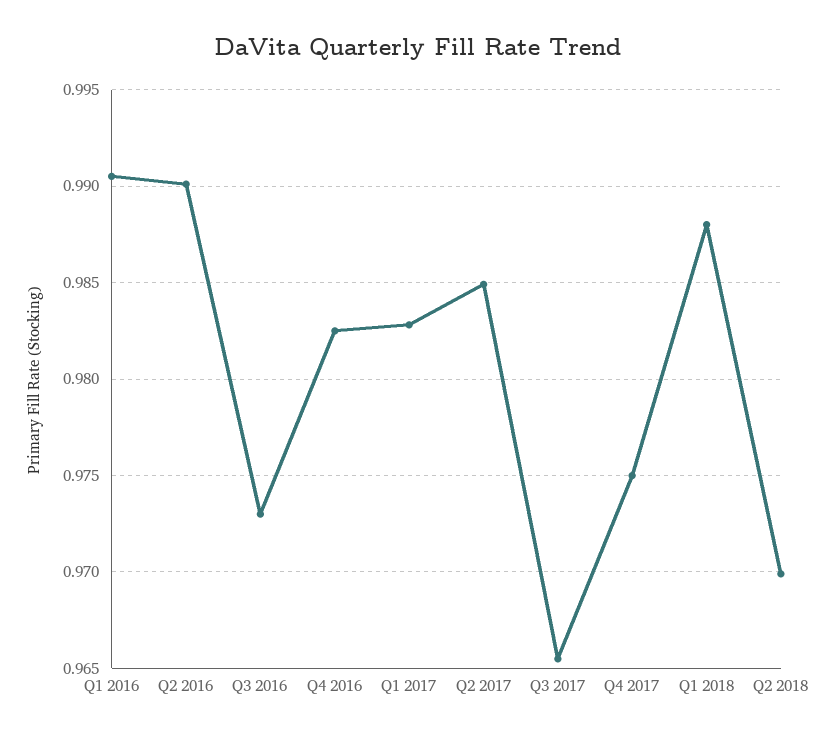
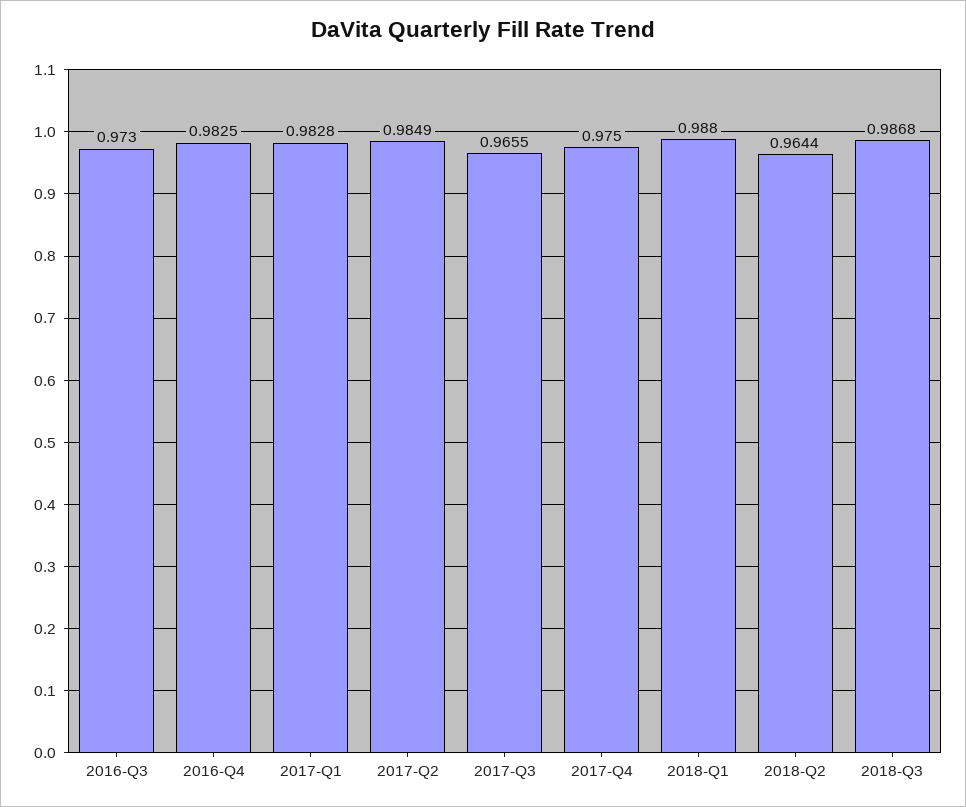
Q1 2016: 0.9905 -> none
Q2 2016: 0.99 -> none
Q2 2018: 0.97 -> 0.9644
2018-Q3: none -> 0.9868

